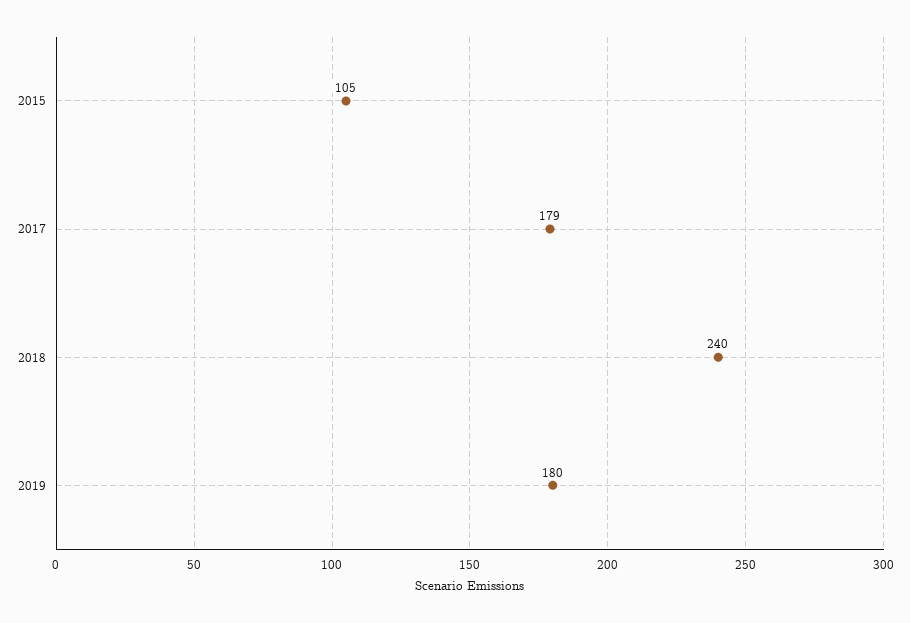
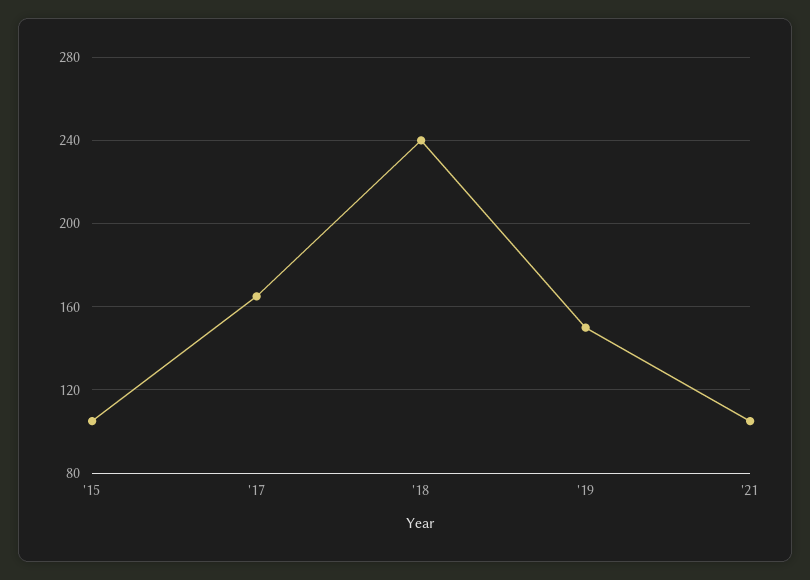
2017: 179 -> 165
2019: 180 -> 150
'21: none -> 105

